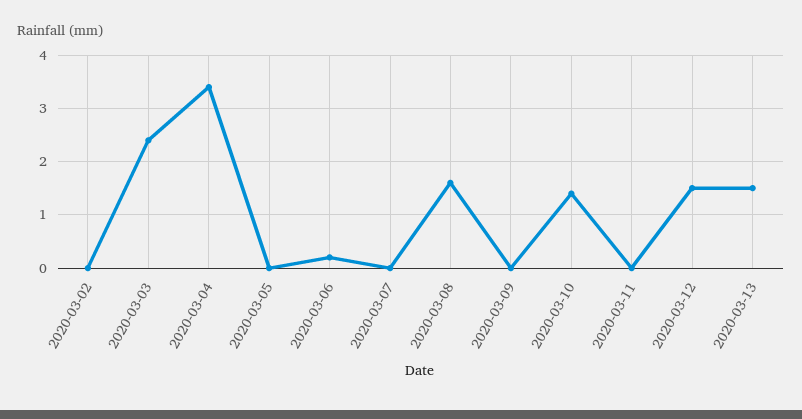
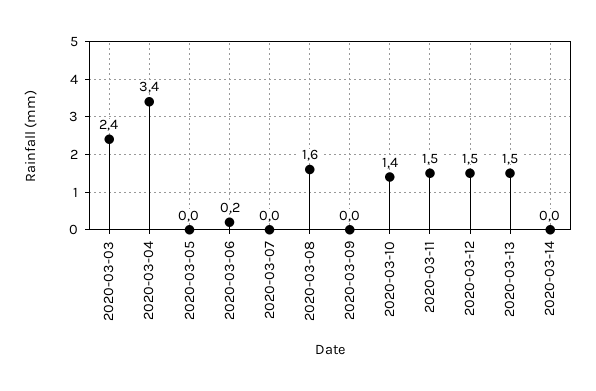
2020-03-02: 0 -> none
2020-03-11: 0 -> 1.5
2020-03-14: none -> 0

